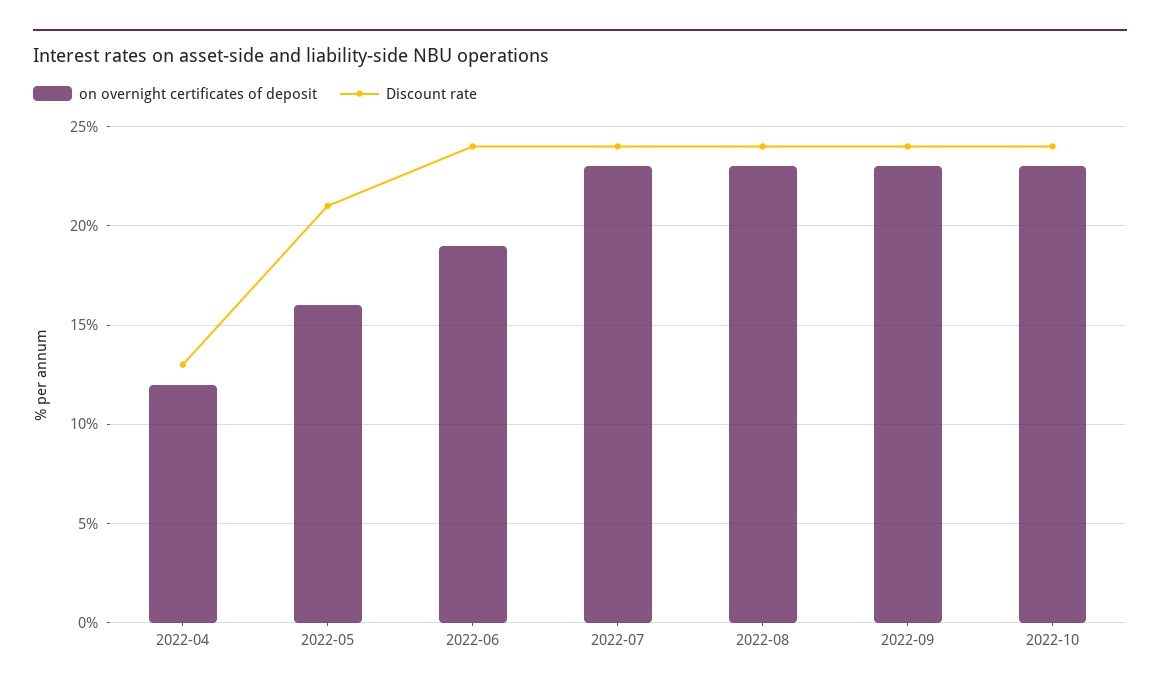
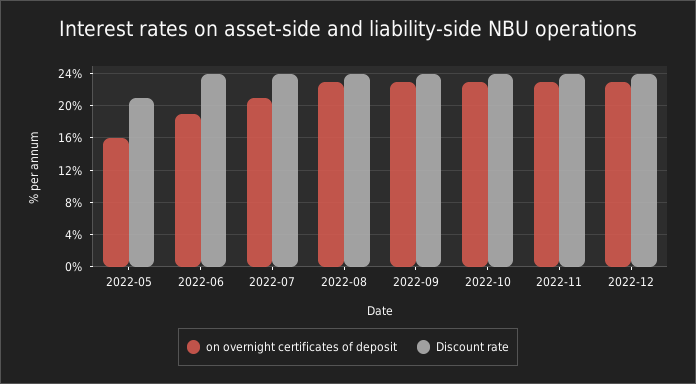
on overnight certificates of deposit, 2022-04: 12 -> none
Discount rate, 2022-04: 13 -> none
on overnight certificates of deposit, 2022-07: 23 -> 21
on overnight certificates of deposit, 2022-11: none -> 23
Discount rate, 2022-11: none -> 24
on overnight certificates of deposit, 2022-12: none -> 23
Discount rate, 2022-12: none -> 24

